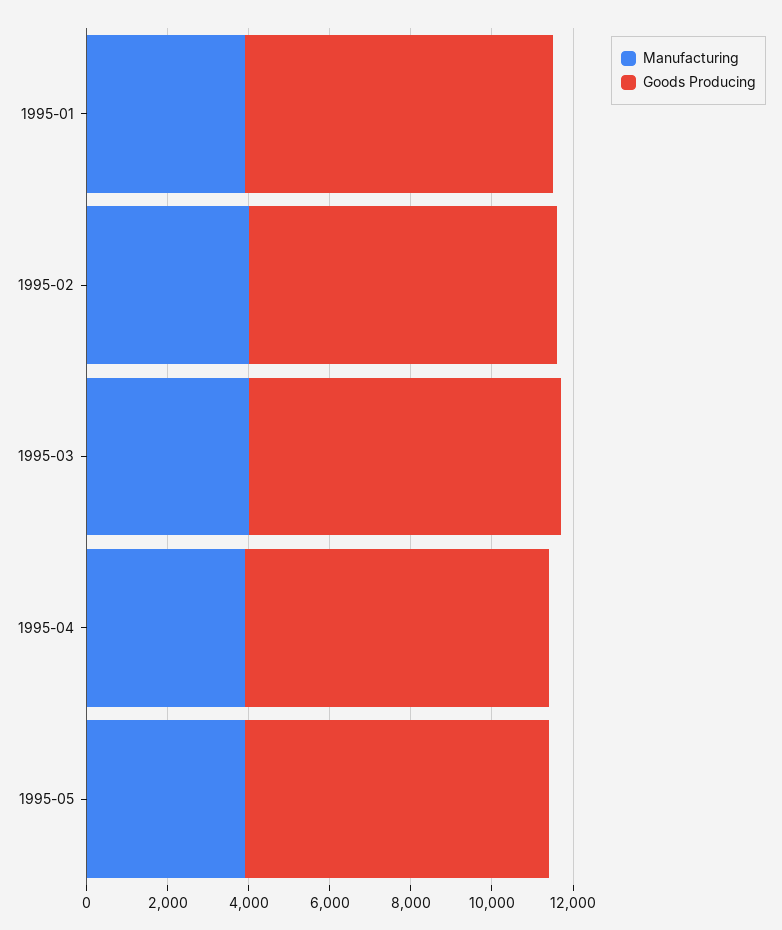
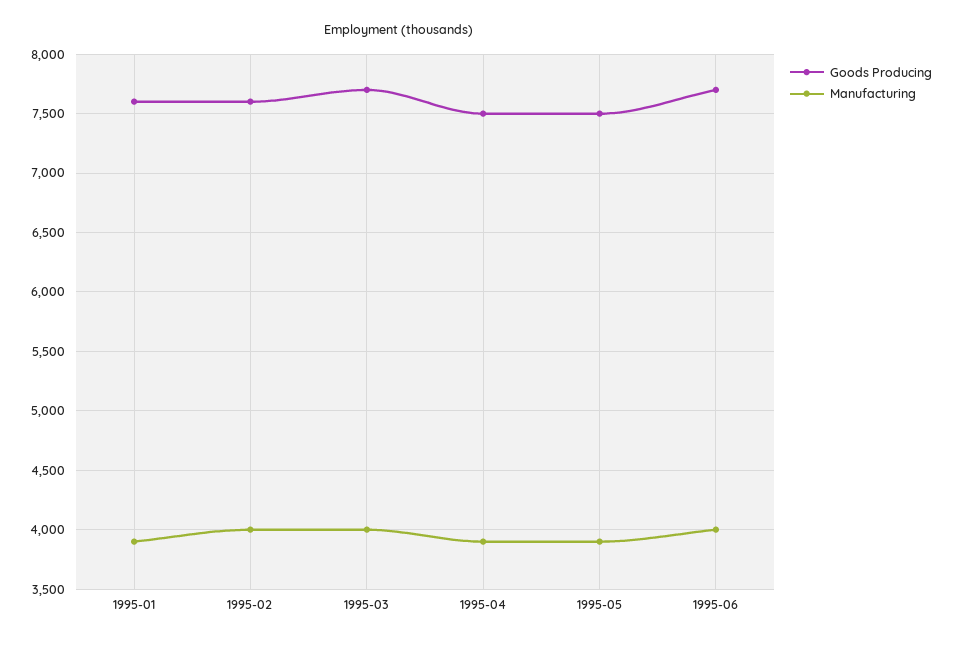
Goods Producing, 1995-06: none -> 7700
Manufacturing, 1995-06: none -> 4000

